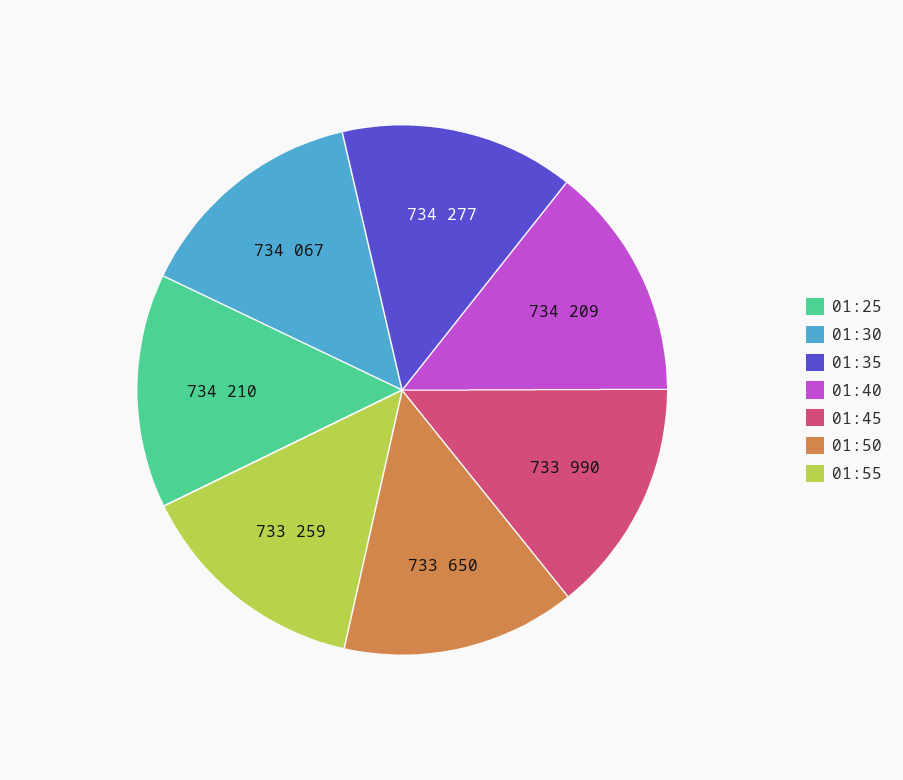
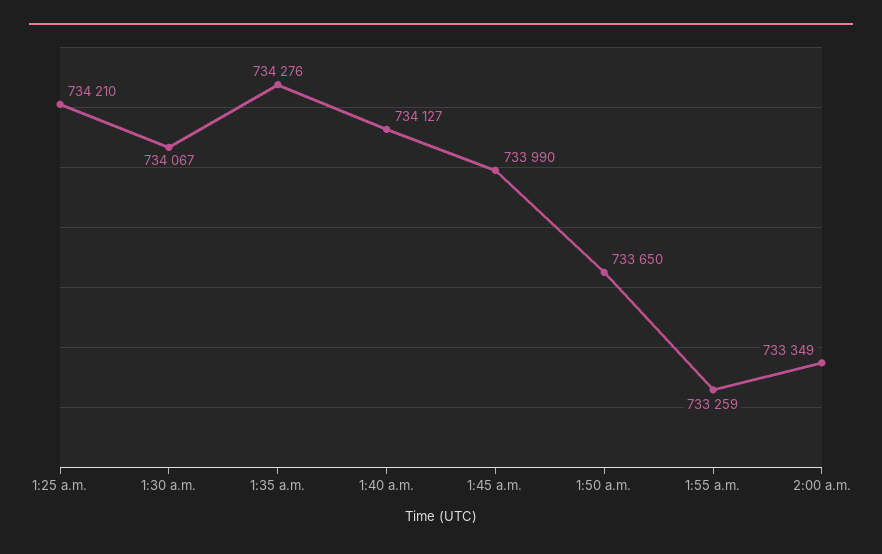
01:35: 734277 -> 734276
01:40: 734209 -> 734127
2:00 a.m.: none -> 733349

